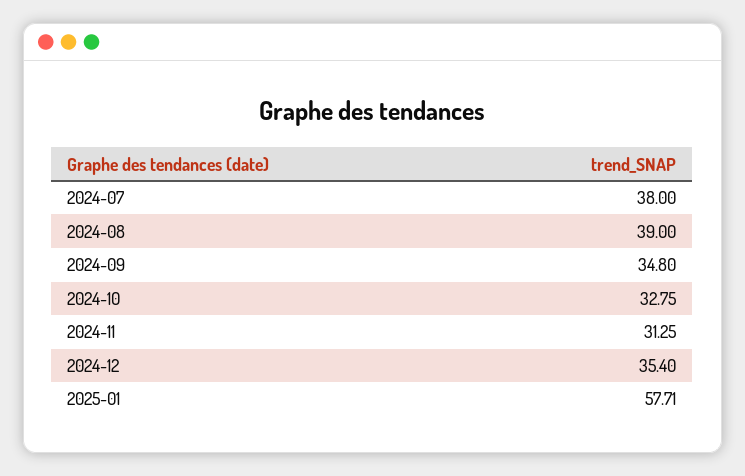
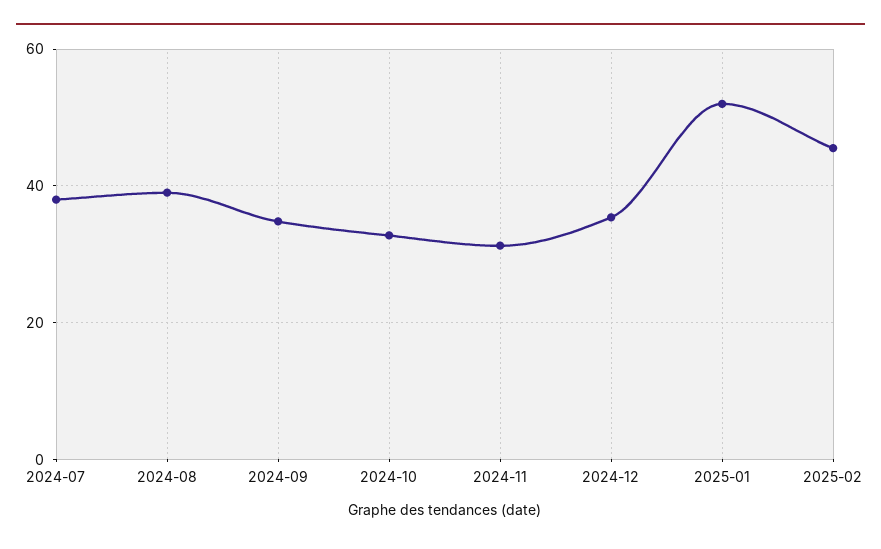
2025-01: 57.71 -> 52
2025-02: none -> 46

